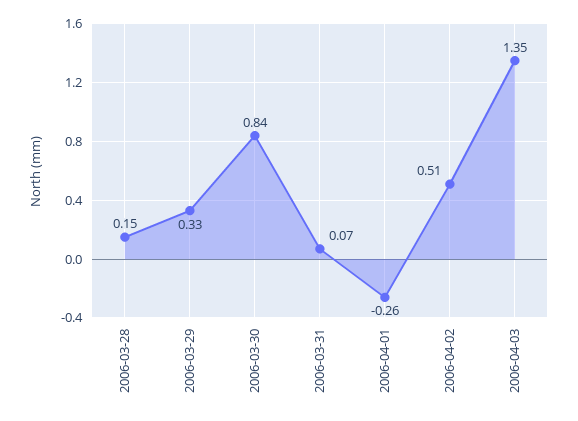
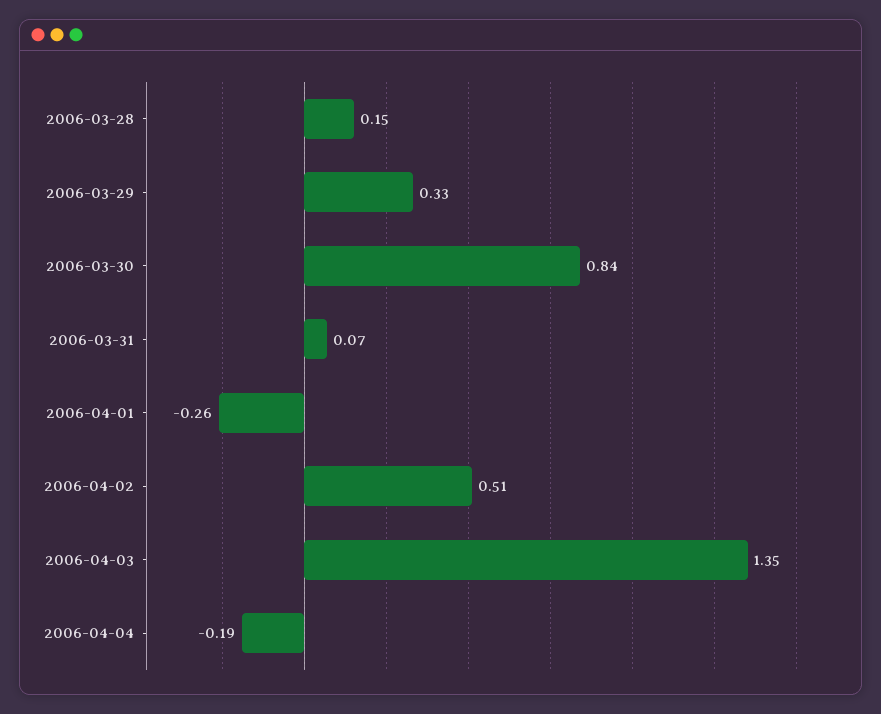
2006-04-04: none -> -0.19

